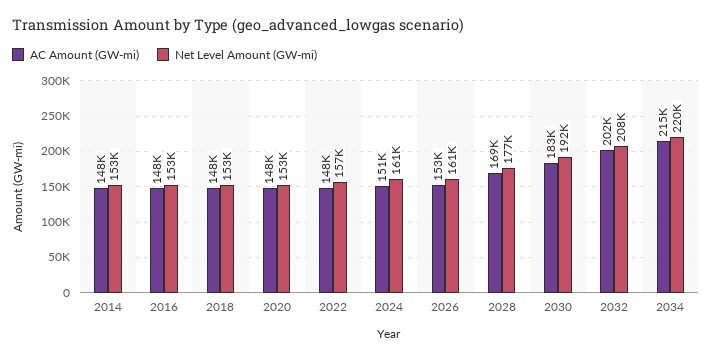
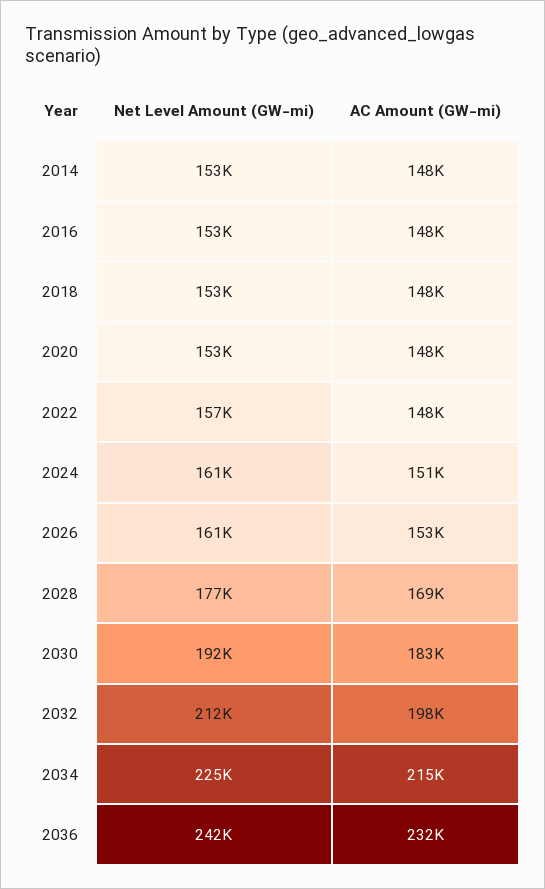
AC Amount (GW-mi), 2032: 202000 -> 198000
Net Level Amount (GW-mi), 2032: 208000 -> 212000
Net Level Amount (GW-mi), 2034: 220000 -> 225000
Net Level Amount (GW-mi), 2036: none -> 242000
AC Amount (GW-mi), 2036: none -> 232000

